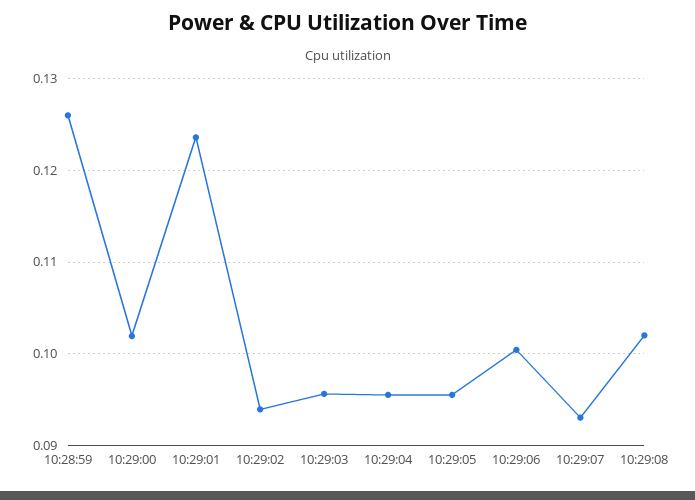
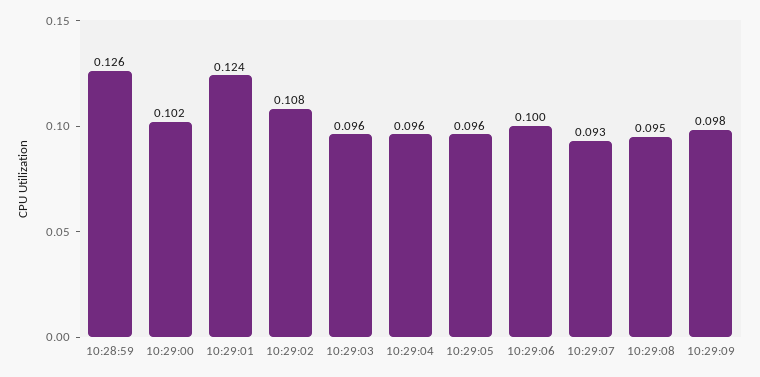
10:29:02: 0.094 -> 0.108
10:29:08: 0.102 -> 0.095
10:29:09: none -> 0.098

